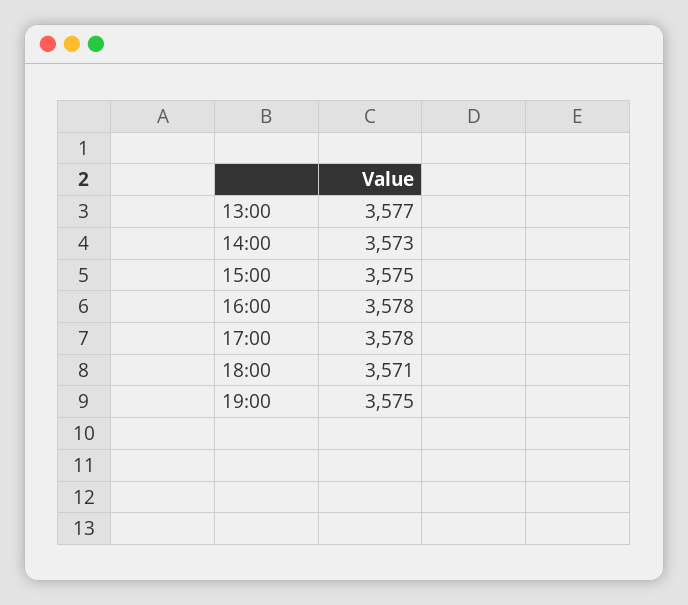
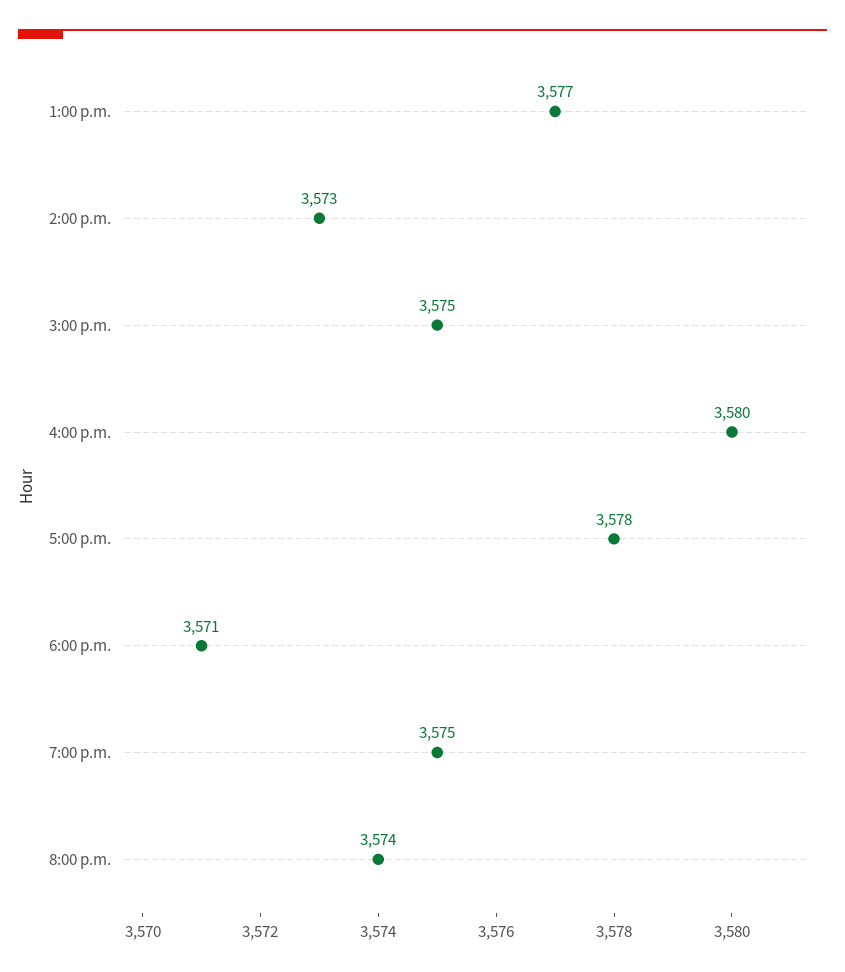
16:00: 3578 -> 3580
8:00 p.m.: none -> 3574

